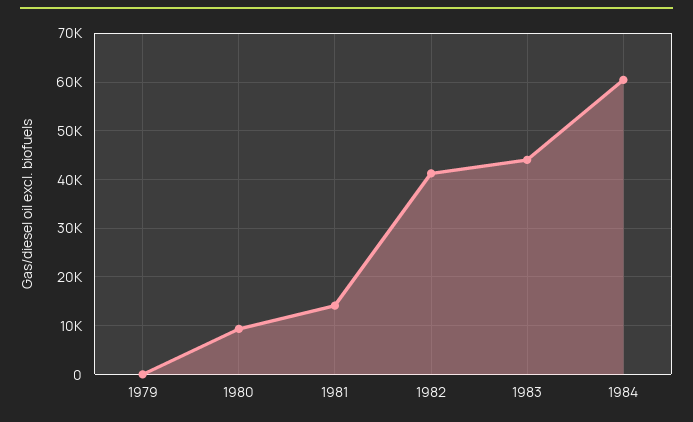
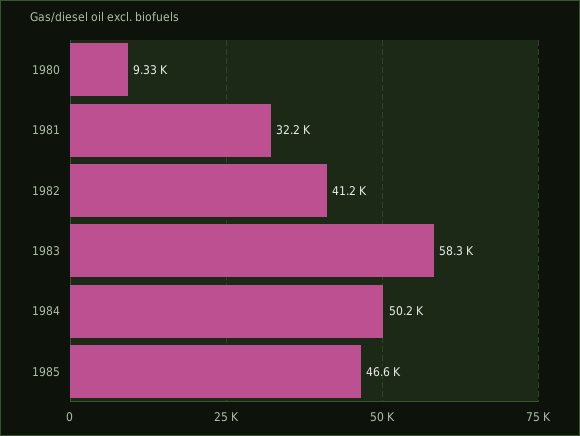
1979: 0 -> none
1981: 14000 -> 32200
1983: 44000 -> 58300
1984: 60000 -> 50200
1985: none -> 46600

